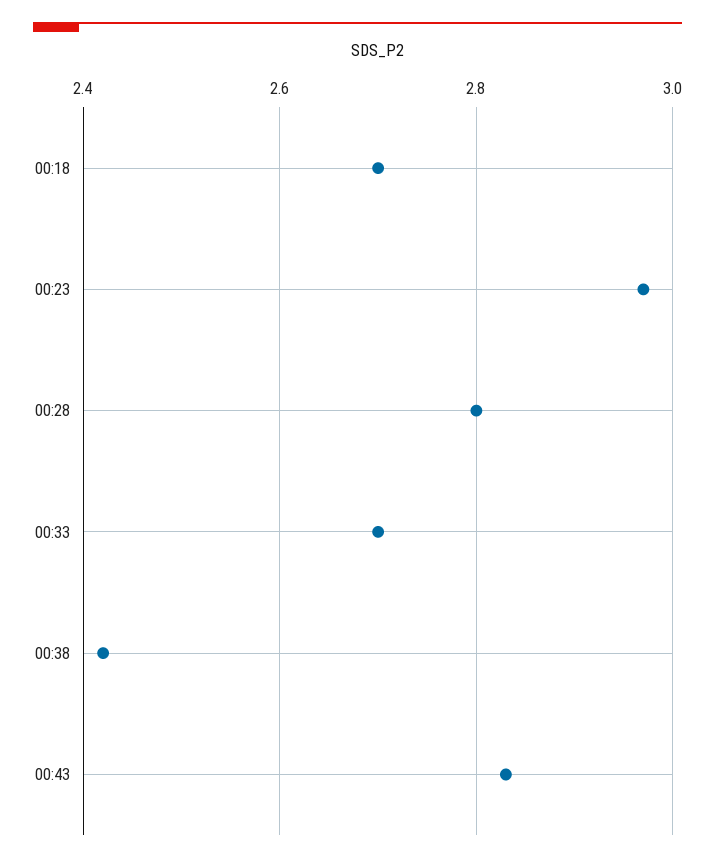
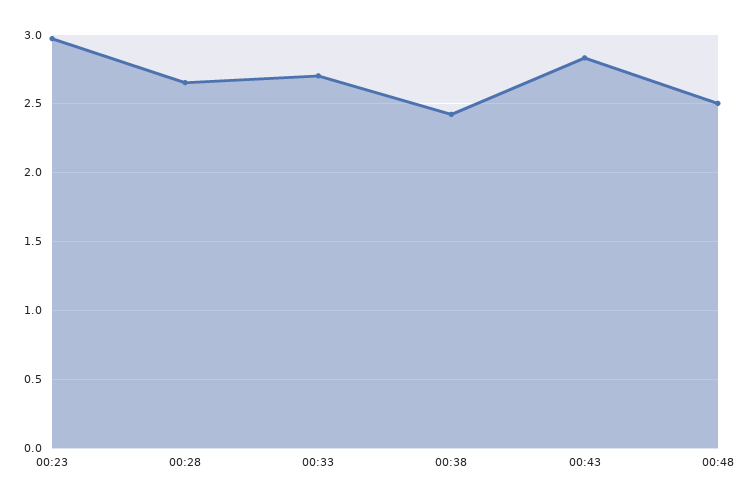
00:18: 2.7 -> none
00:28: 2.8 -> 2.65
00:48: none -> 2.5

